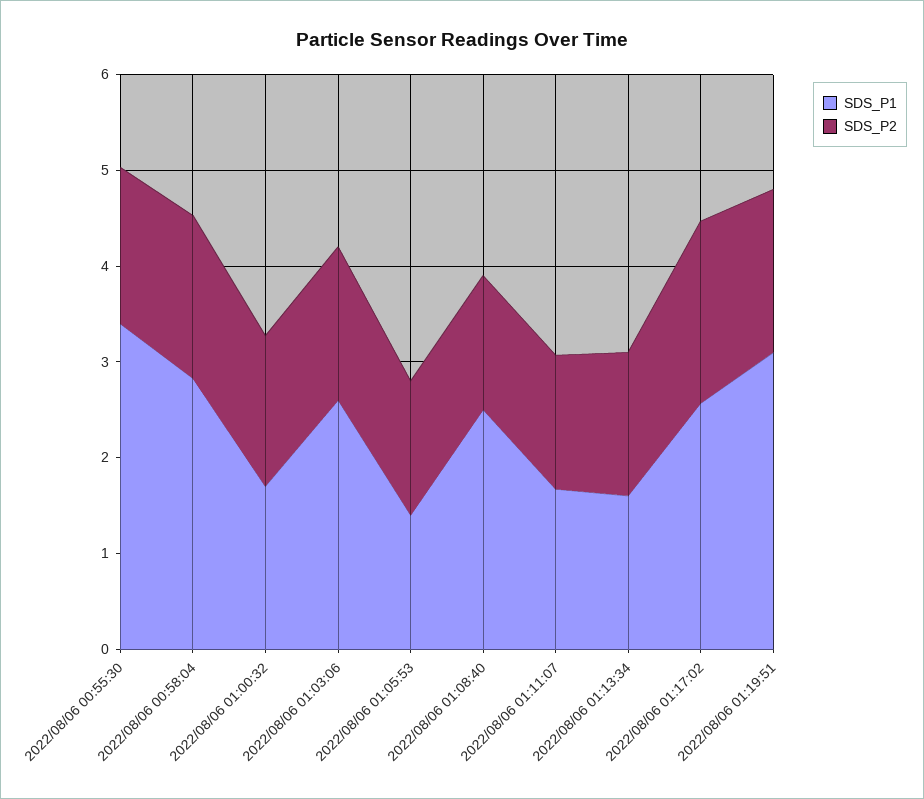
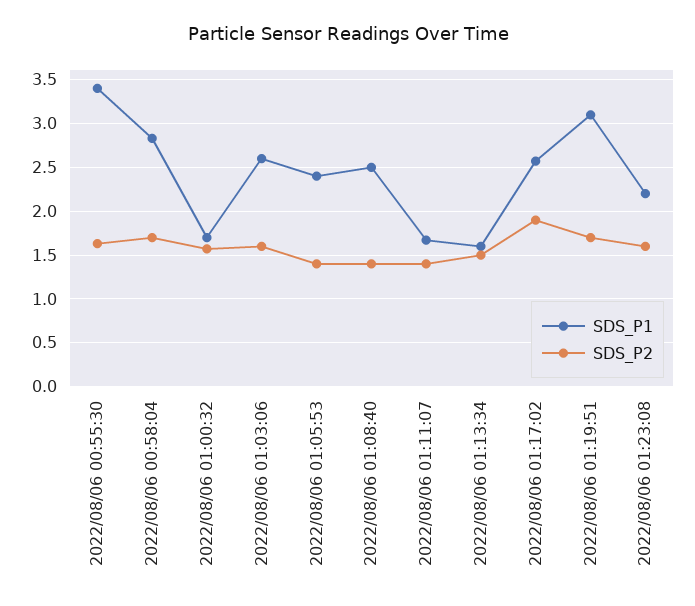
SDS_P1, 2022/08/06 01:05:53: 1.4 -> 2.4
SDS_P1, 2022/08/06 01:23:08: none -> 2.2
SDS_P2, 2022/08/06 01:23:08: none -> 1.6

